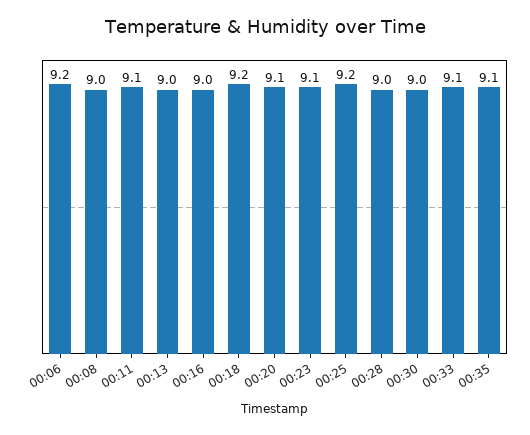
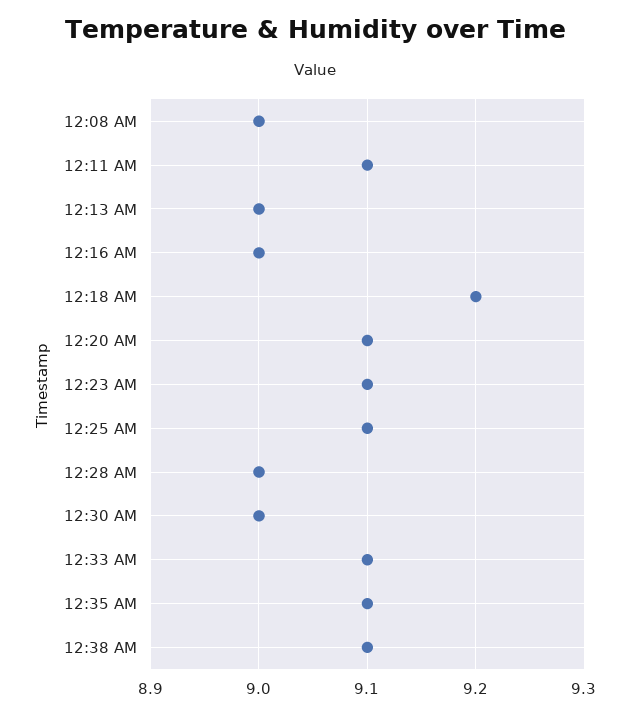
00:06: 9.2 -> none
00:25: 9.2 -> 9.1
12:38 AM: none -> 9.1

